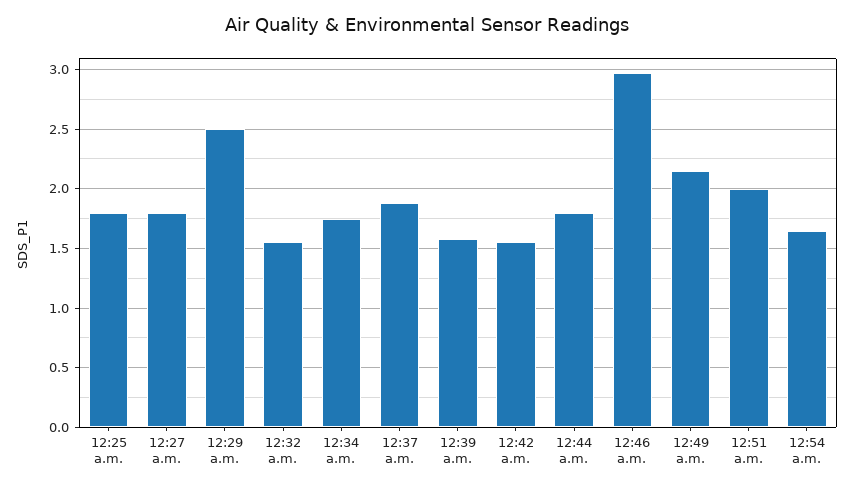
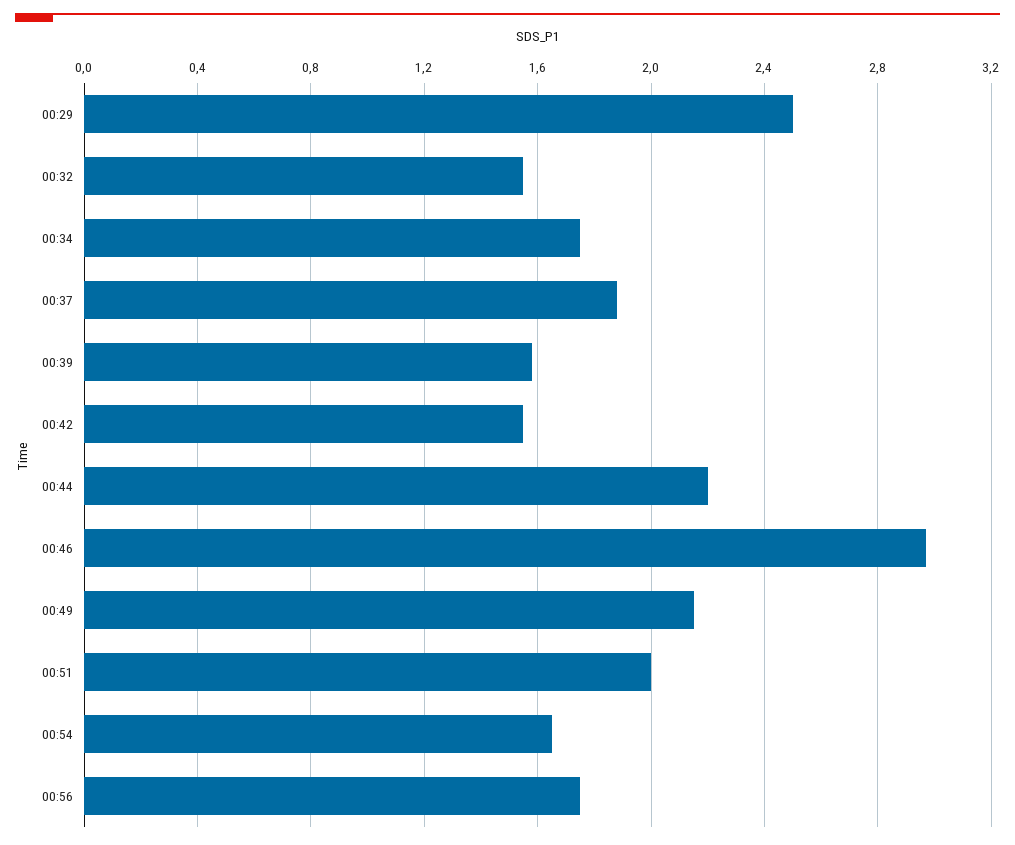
12:25 a.m.: 1.8 -> none
12:27 a.m.: 1.8 -> none
12:44 a.m.: 1.8 -> 2.2
00:56: none -> 1.75

